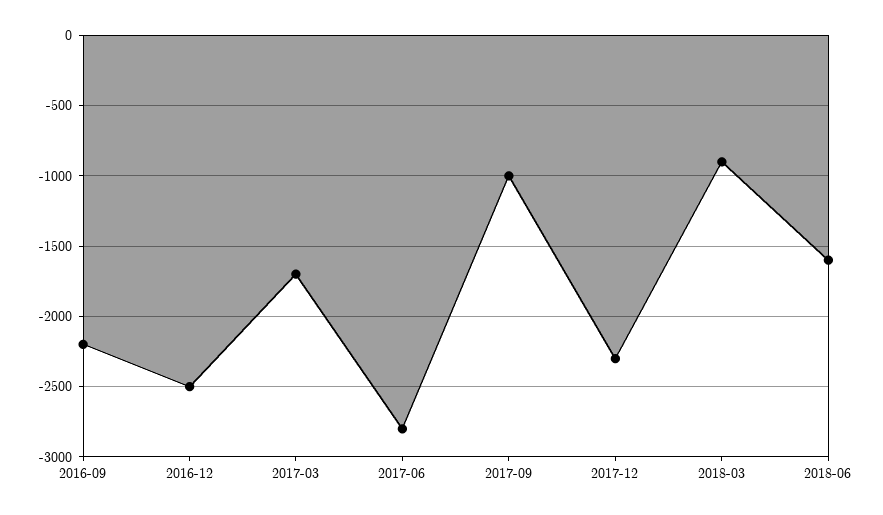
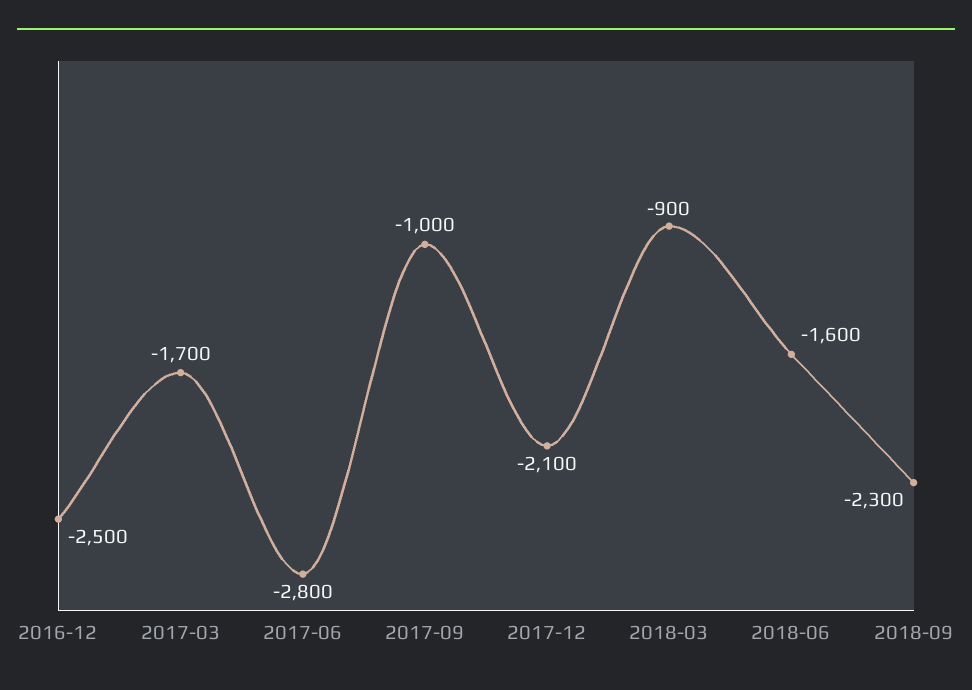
2016-09: -2200 -> none
2017-12: -2300 -> -2100
2018-09: none -> -2300

